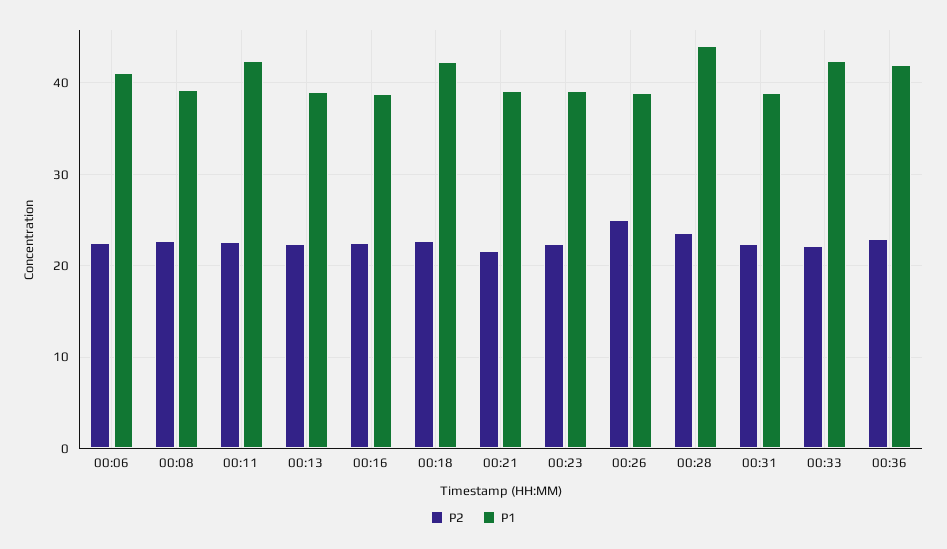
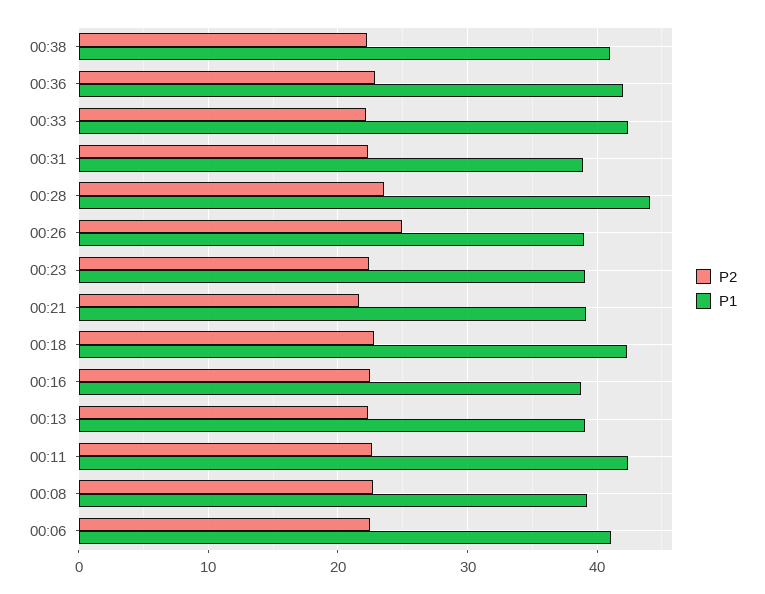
P2, 00:38: none -> 22
P1, 00:38: none -> 41

